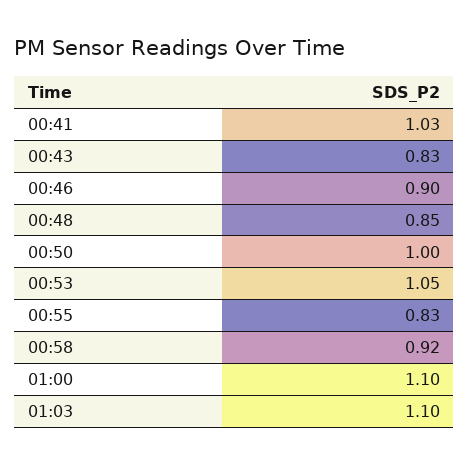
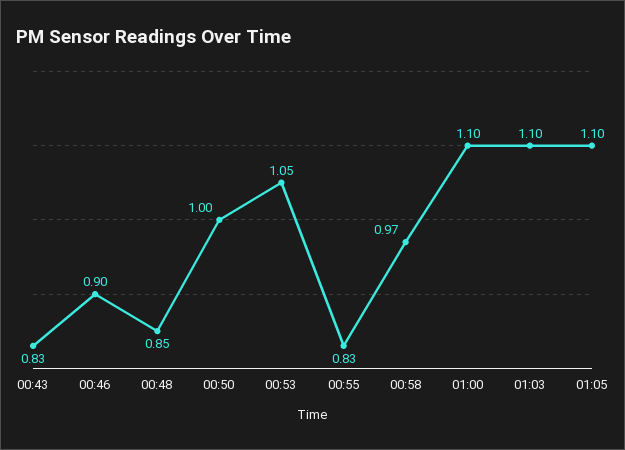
00:41: 1.03 -> none
00:58: 0.92 -> 0.97
01:05: none -> 1.1

